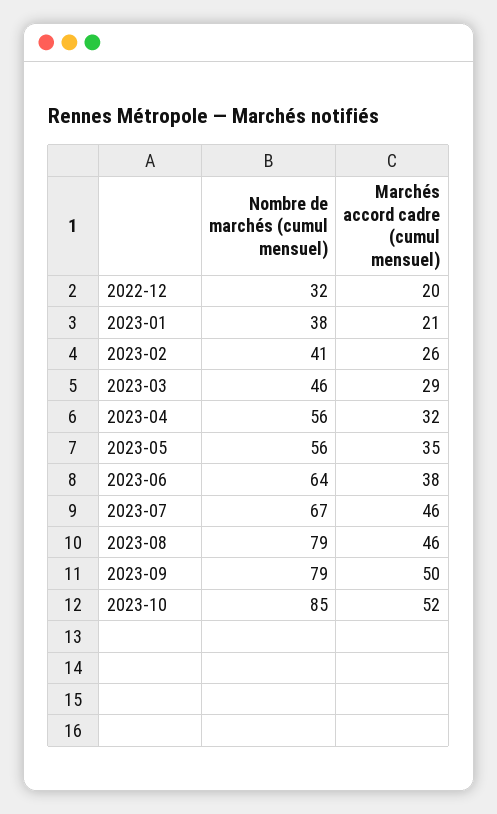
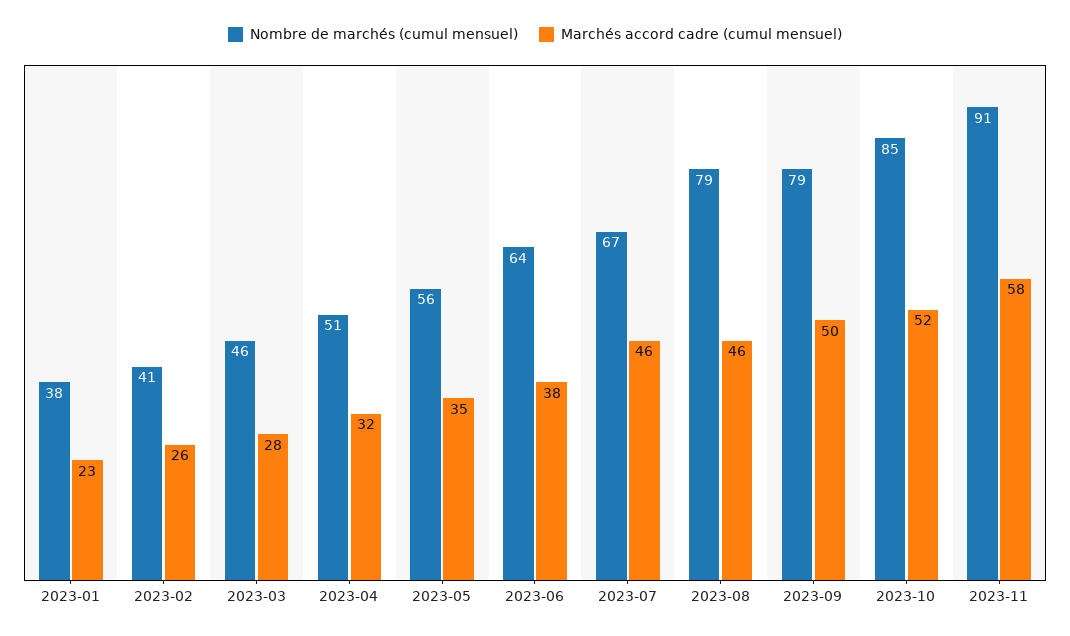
Nombre de marchés (cumul mensuel), 2022-12: 32 -> none
Marchés accord cadre (cumul mensuel), 2022-12: 20 -> none
Marchés accord cadre (cumul mensuel), 2023-01: 21 -> 23
Marchés accord cadre (cumul mensuel), 2023-03: 29 -> 28
Nombre de marchés (cumul mensuel), 2023-04: 56 -> 51
Nombre de marchés (cumul mensuel), 2023-11: none -> 91
Marchés accord cadre (cumul mensuel), 2023-11: none -> 58

